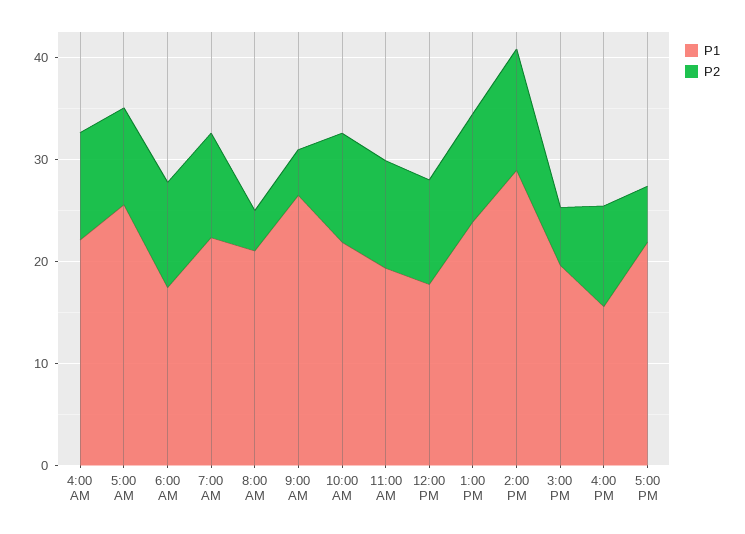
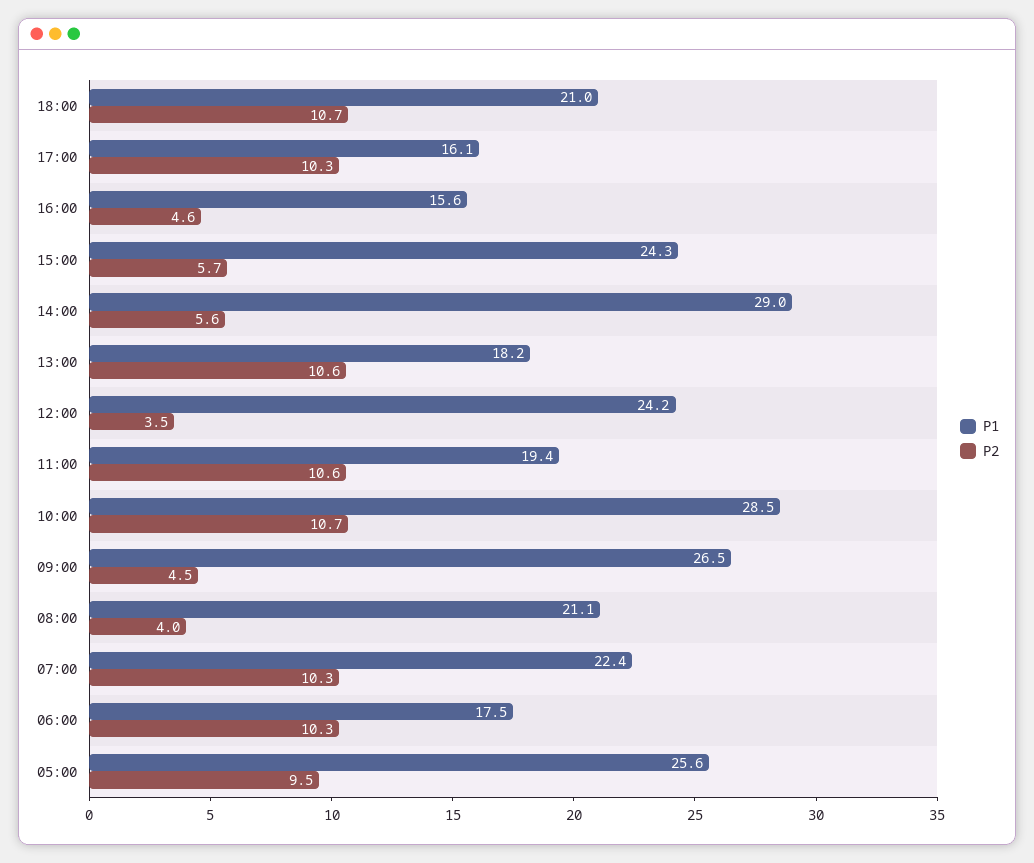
P1, 4:00 AM: 22 -> none
P2, 4:00 AM: 10 -> none
P1, 10:00 AM: 22 -> 28.5
P1, 12:00 PM: 18 -> 24.2
P2, 12:00 PM: 10 -> 3.5
P1, 1:00 PM: 24 -> 18.2
P2, 2:00 PM: 12 -> 5.6
P1, 3:00 PM: 20 -> 24.3
P2, 4:00 PM: 10 -> 4.6
P1, 5:00 PM: 22 -> 16.1
P2, 5:00 PM: 6 -> 10.3
P1, 18:00: none -> 21
P2, 18:00: none -> 10.7

